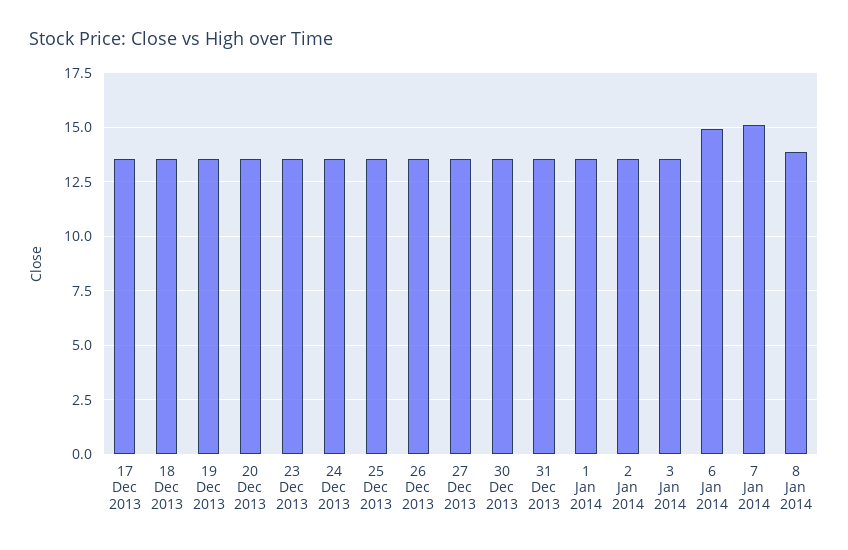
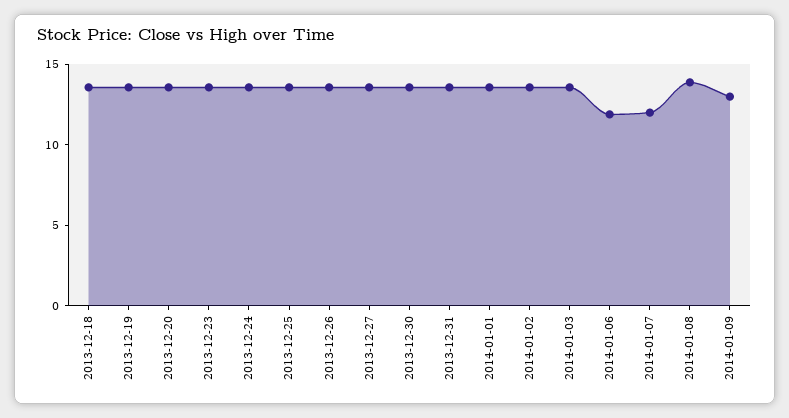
17 Dec 2013: 13.5 -> none
6 Jan 2014: 15 -> 12
7 Jan 2014: 15 -> 12
2014-01-09: none -> 13

